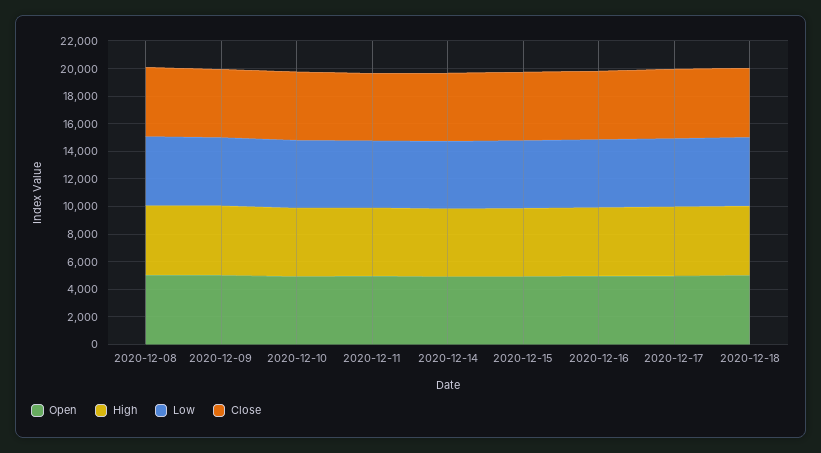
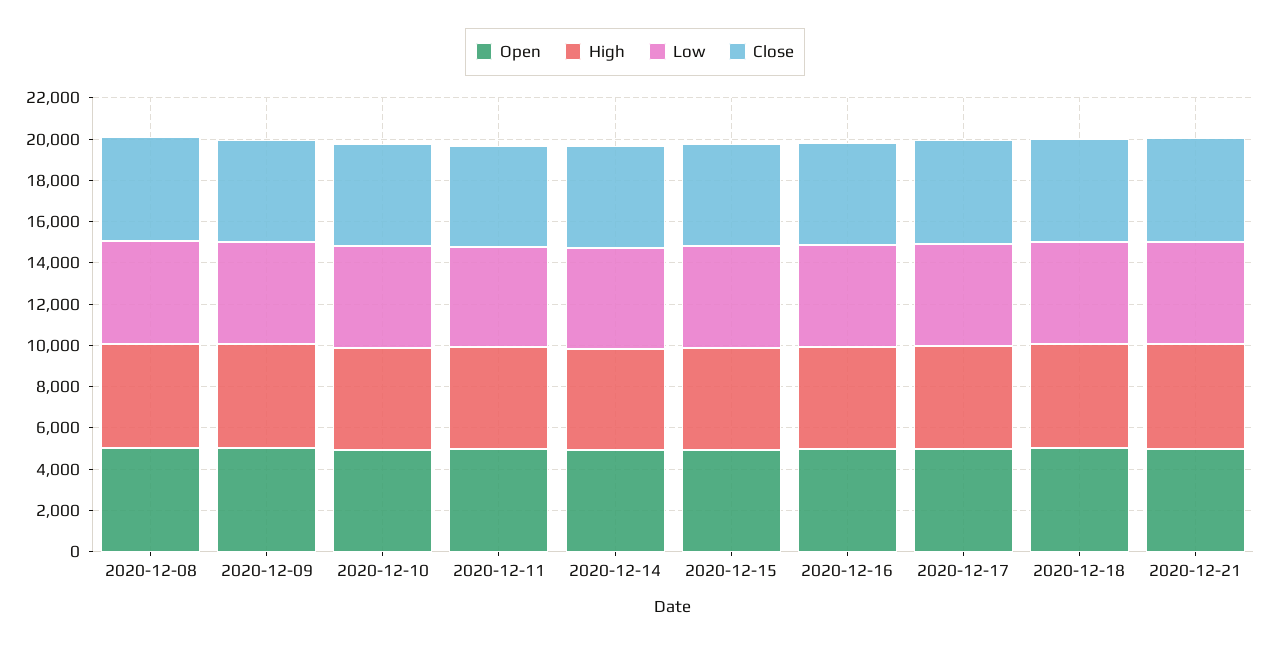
Open, 2020-12-21: none -> 5000
High, 2020-12-21: none -> 5000
Low, 2020-12-21: none -> 5000
Close, 2020-12-21: none -> 5000

